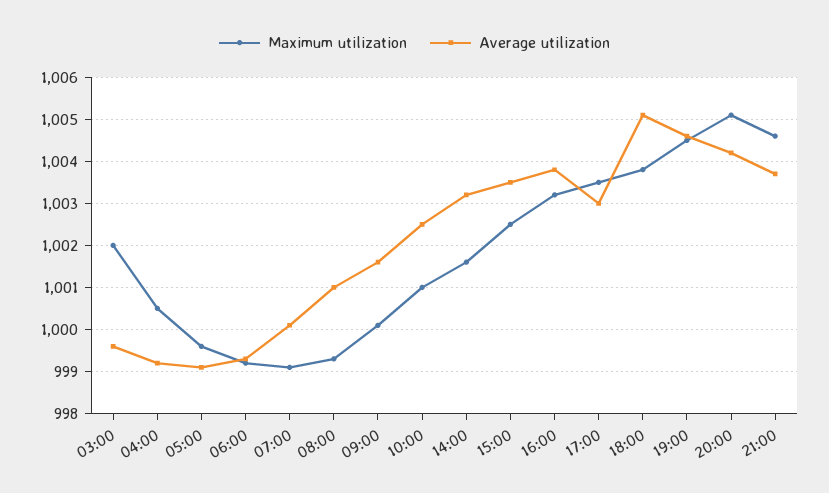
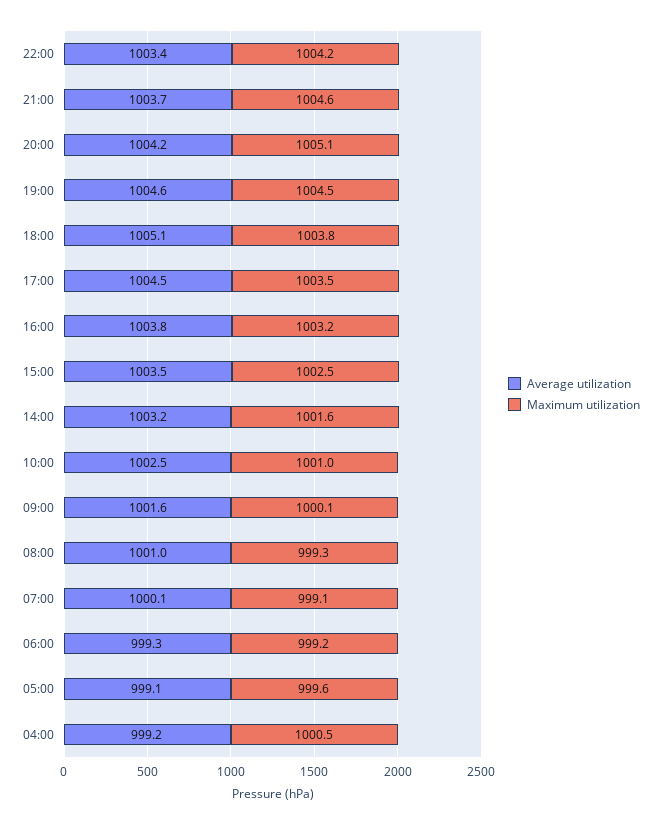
Maximum utilization, 03:00: 1002 -> none
Average utilization, 03:00: 999.5 -> none
Average utilization, 17:00: 1003 -> 1004.5
Average utilization, 22:00: none -> 1003.4
Maximum utilization, 22:00: none -> 1004.2

